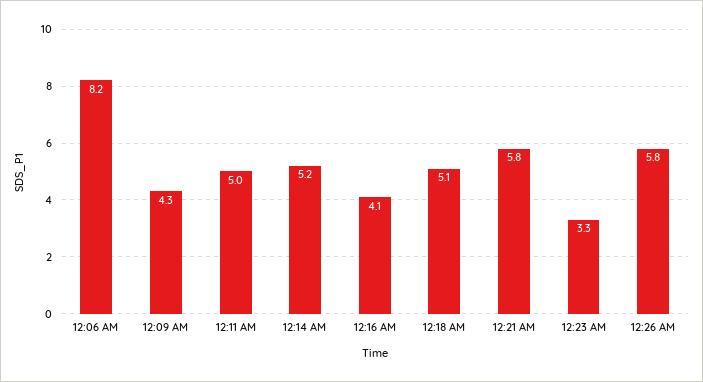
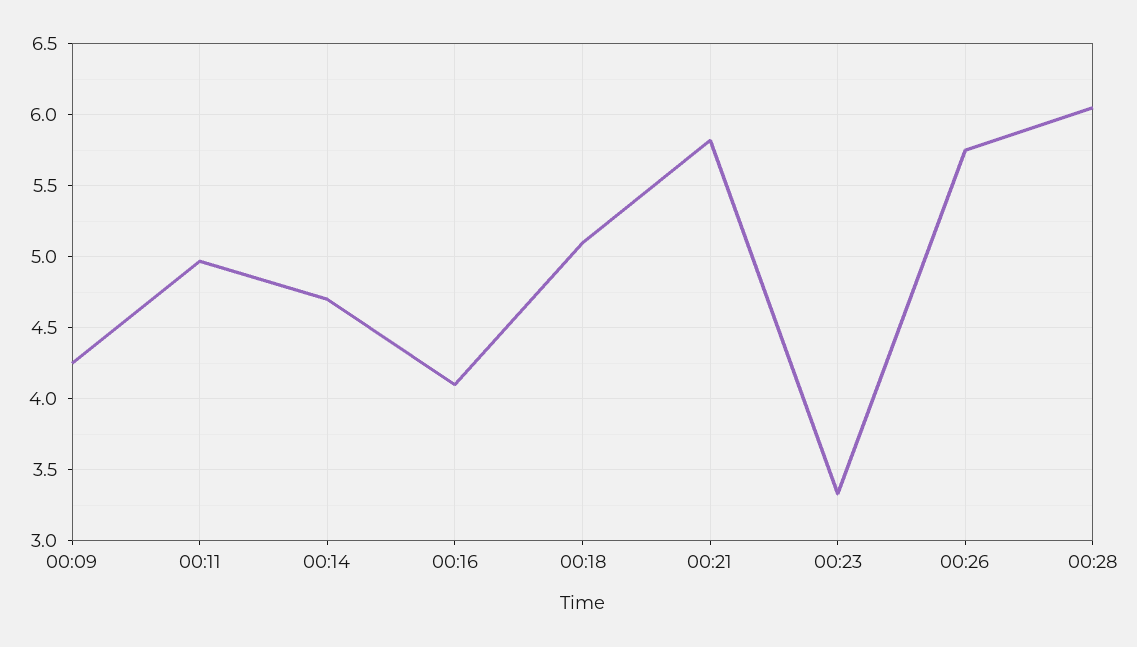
12:06 AM: 8.2 -> none
12:14 AM: 5.2 -> 4.7
00:28: none -> 6.05

